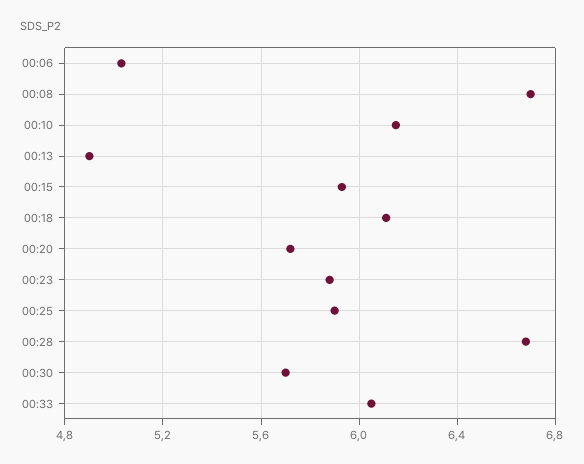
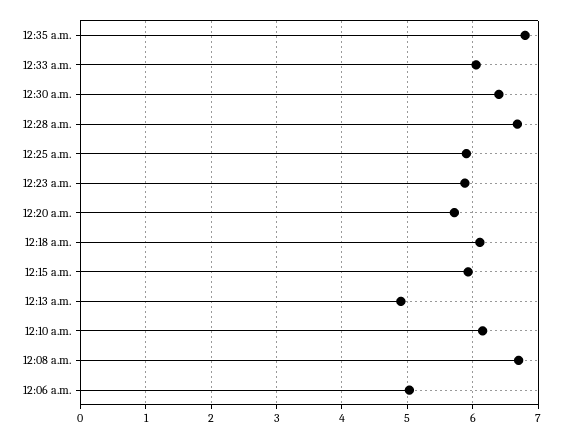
00:30: 5.7 -> 6.4
12:35 a.m.: none -> 6.8

